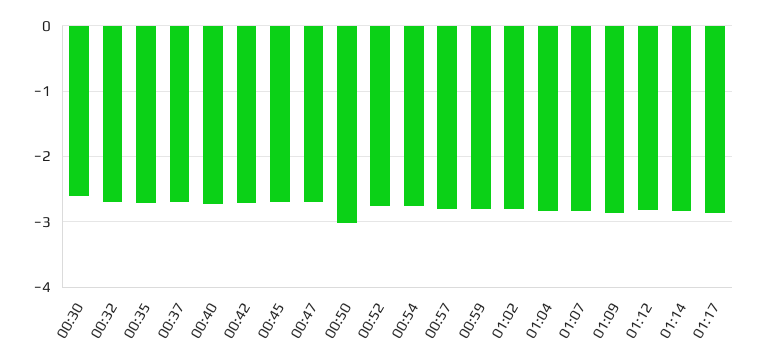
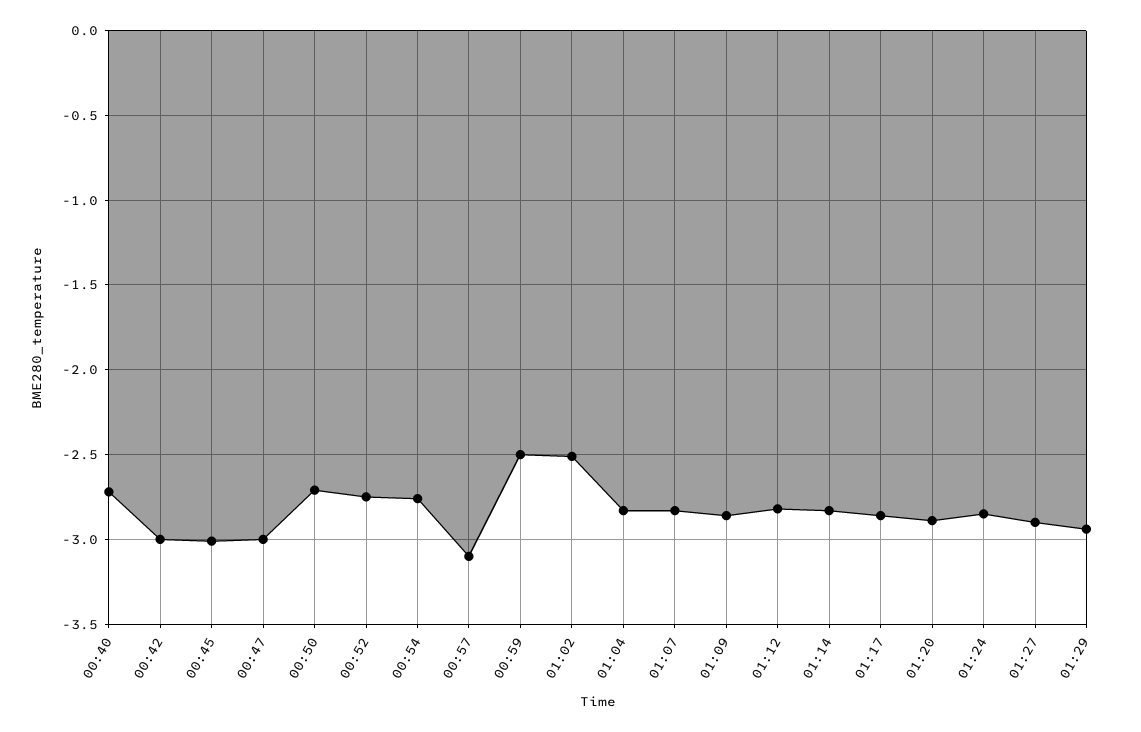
00:30: -2.6 -> none
00:32: -2.7 -> none
00:35: -2.7 -> none
00:37: -2.7 -> none
00:42: -2.7 -> -3
00:45: -2.7 -> -3
00:47: -2.7 -> -3
00:50: -3 -> -2.7
00:57: -2.8 -> -3.1
00:59: -2.8 -> -2.5
01:02: -2.8 -> -2.5
01:20: none -> -2.9
01:24: none -> -2.85
01:27: none -> -2.9
01:29: none -> -2.95

